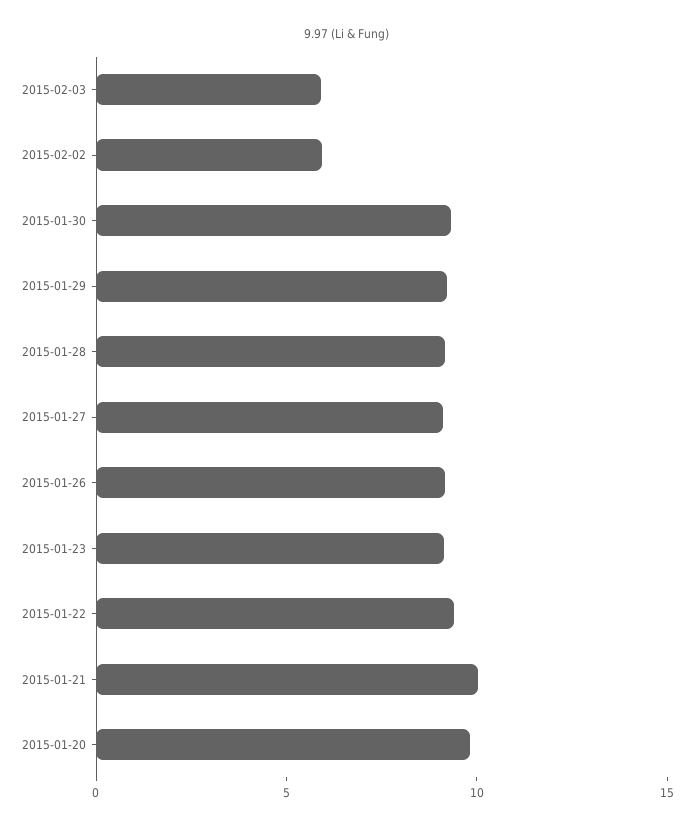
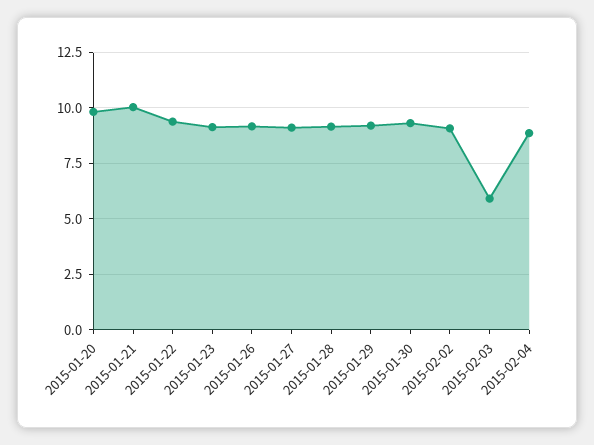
2015-02-02: 6 -> 9
2015-02-04: none -> 9

